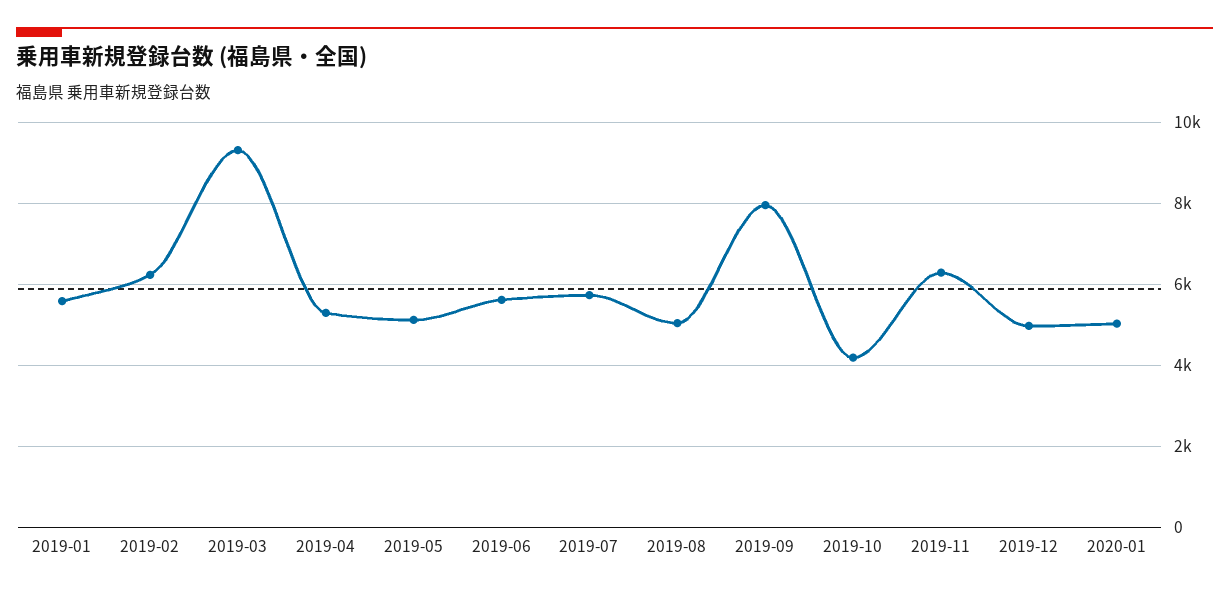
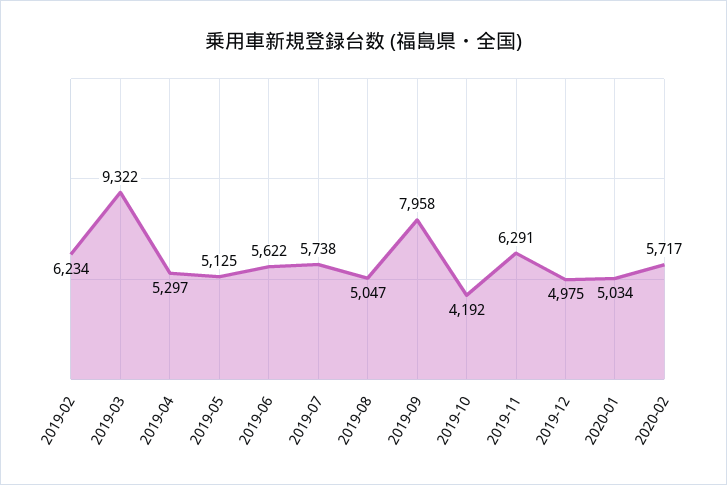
2019-01: 5600 -> none
2020-02: none -> 5717

